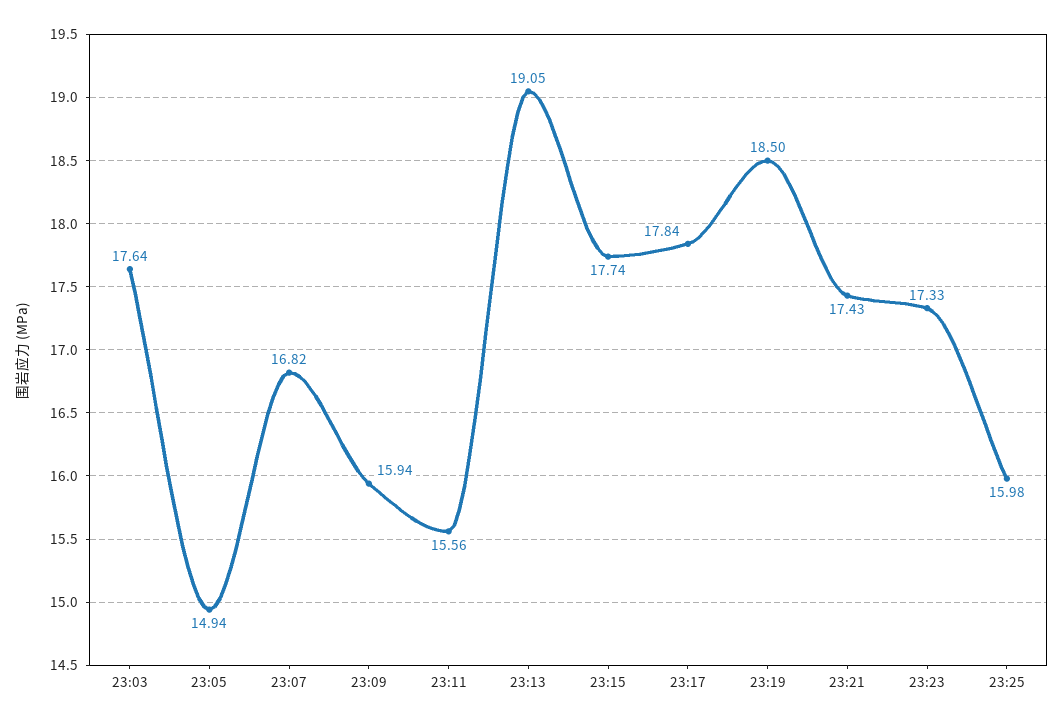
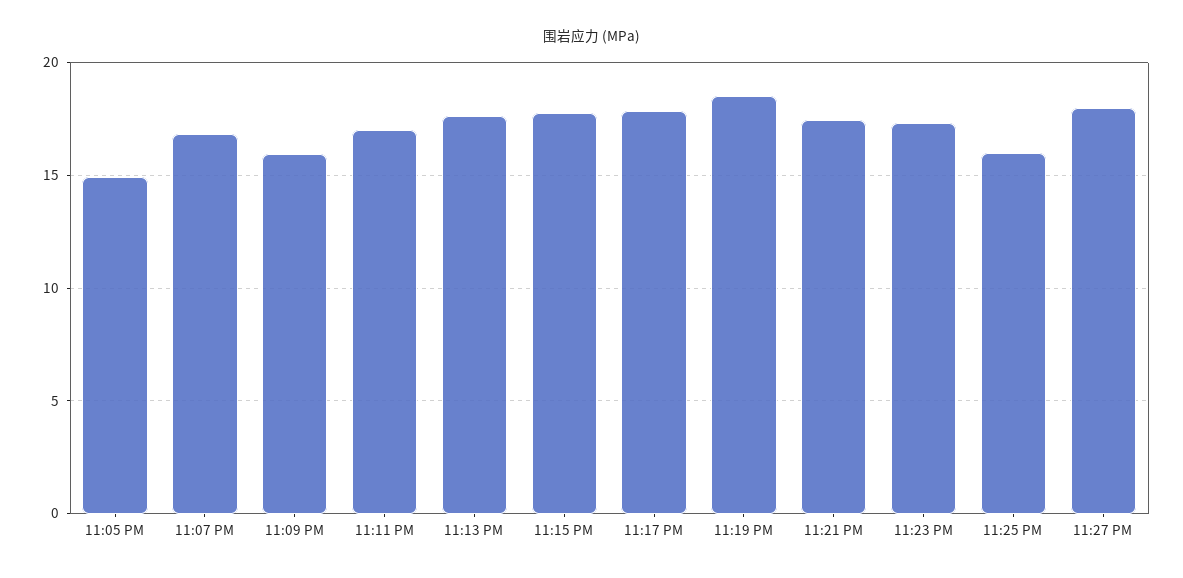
23:03: 17.64 -> none
23:11: 15.56 -> 17
23:13: 19.05 -> 17.5
11:27 PM: none -> 18

